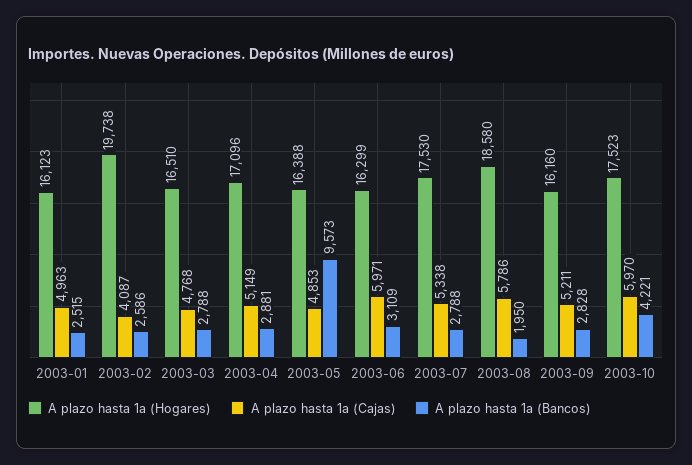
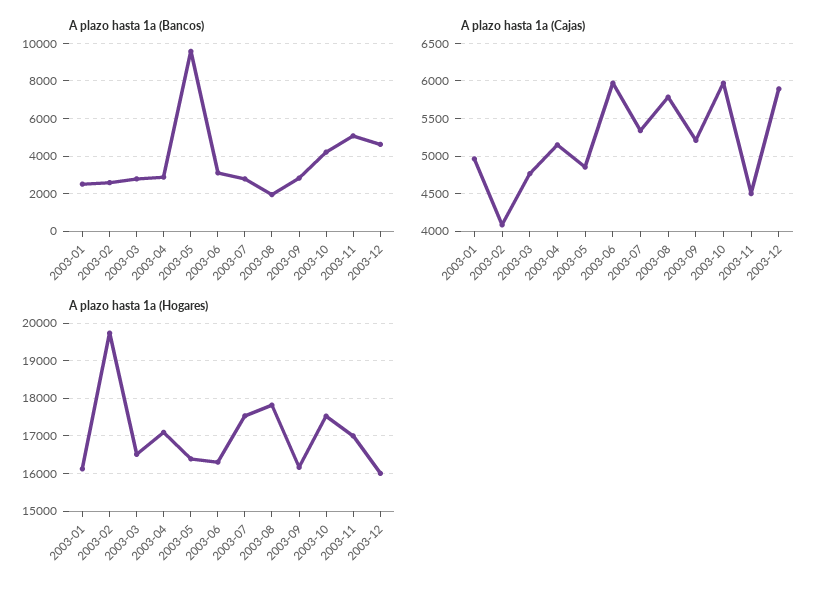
A plazo hasta 1a (Hogares), 2003-08: 18580 -> 17800
A plazo hasta 1a (Bancos), 2003-11: none -> 5000
A plazo hasta 1a (Bancos), 2003-12: none -> 4500
A plazo hasta 1a (Cajas), 2003-11: none -> 4500
A plazo hasta 1a (Cajas), 2003-12: none -> 5900
A plazo hasta 1a (Hogares), 2003-11: none -> 17000
A plazo hasta 1a (Hogares), 2003-12: none -> 16000

